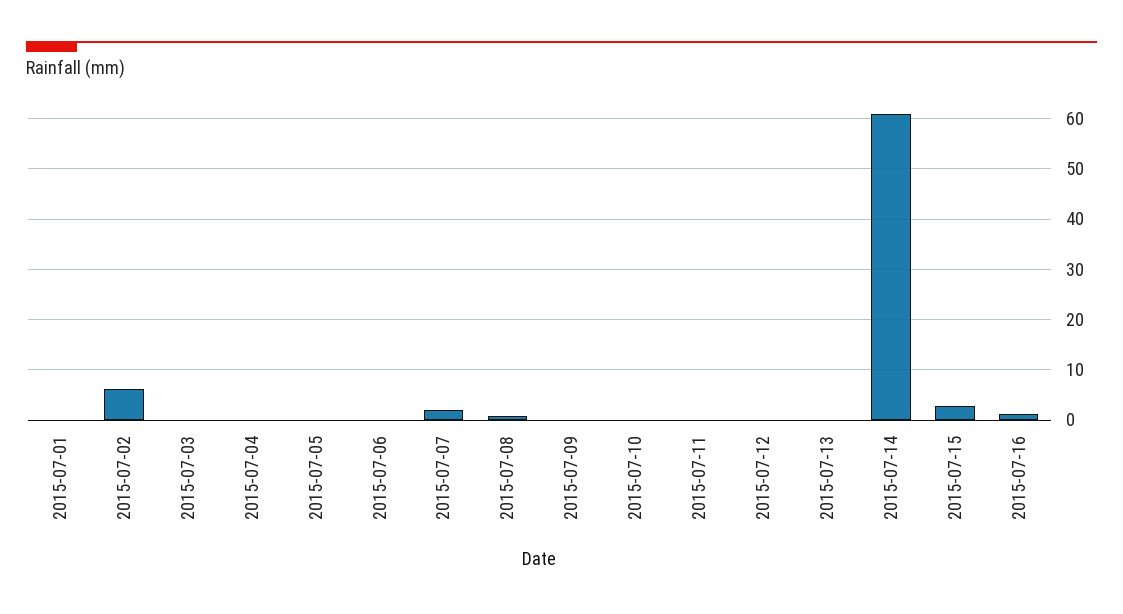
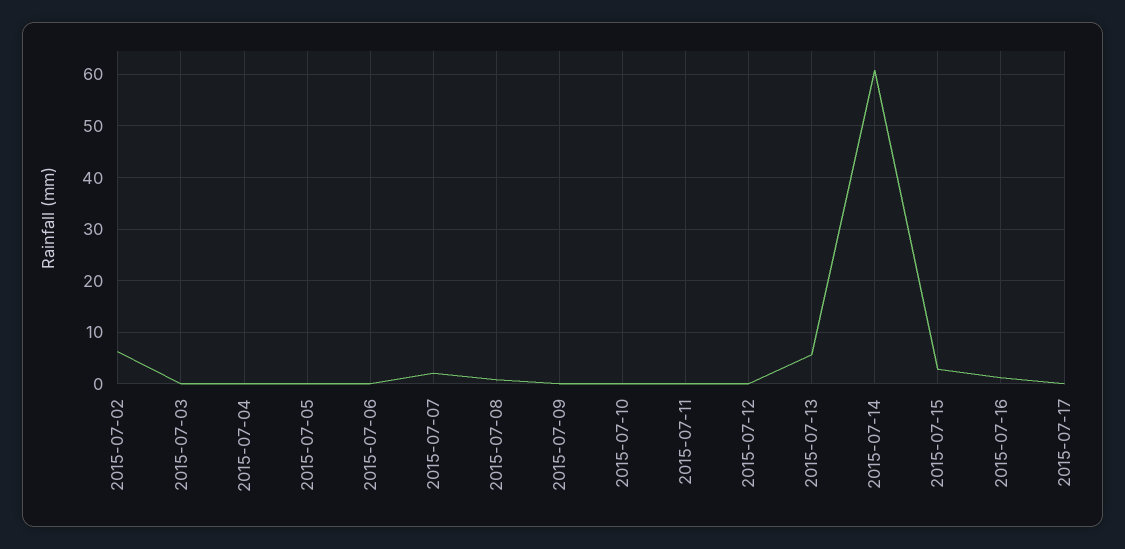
2015-07-01: 0 -> none
2015-07-13: 0 -> 6
2015-07-17: none -> 0

